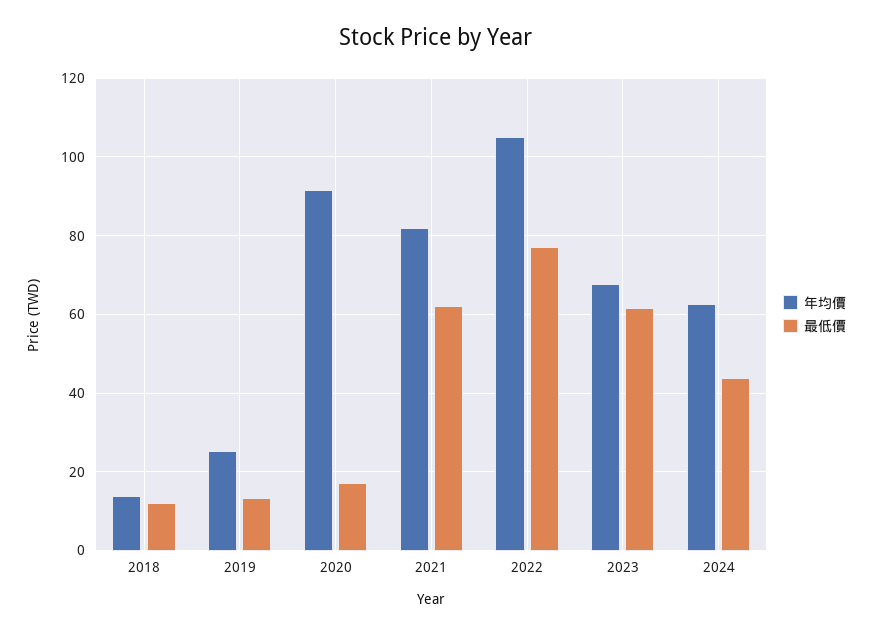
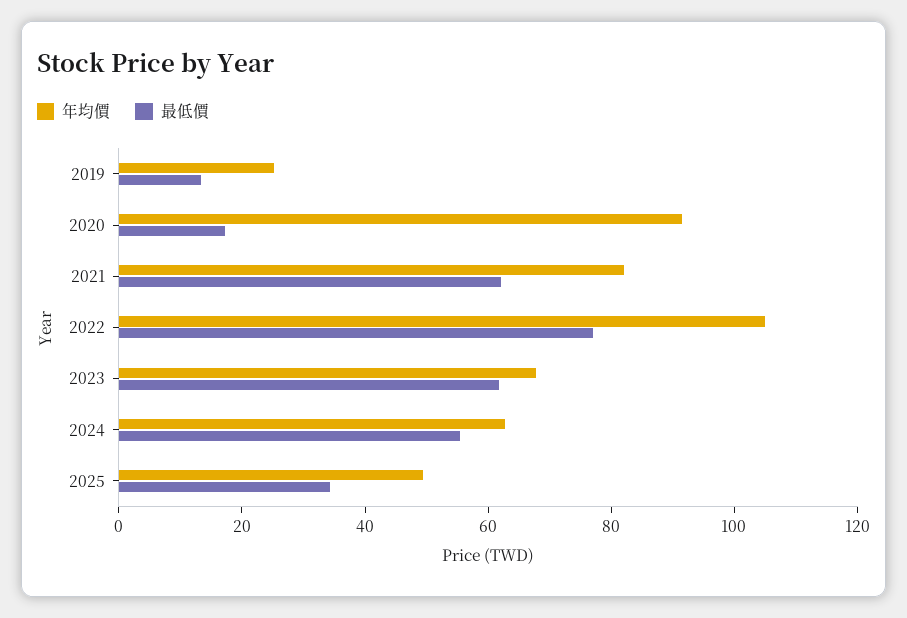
年均價, 2018: 14 -> none
最低價, 2018: 12 -> none
最低價, 2024: 44 -> 55
年均價, 2025: none -> 50
最低價, 2025: none -> 35

